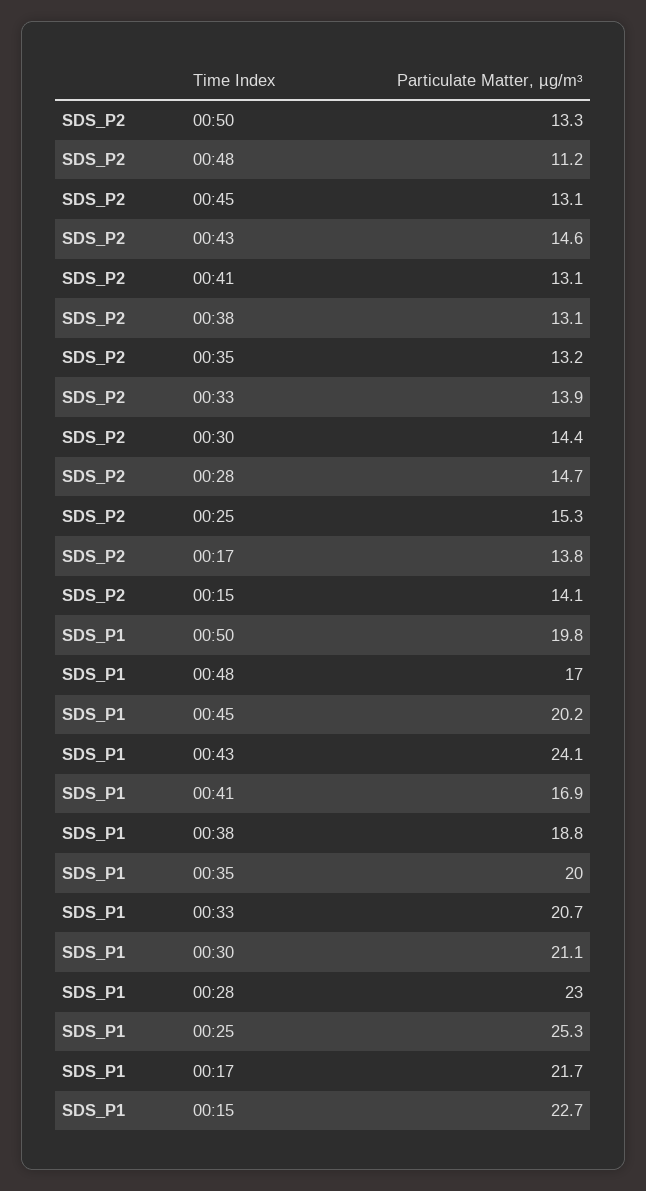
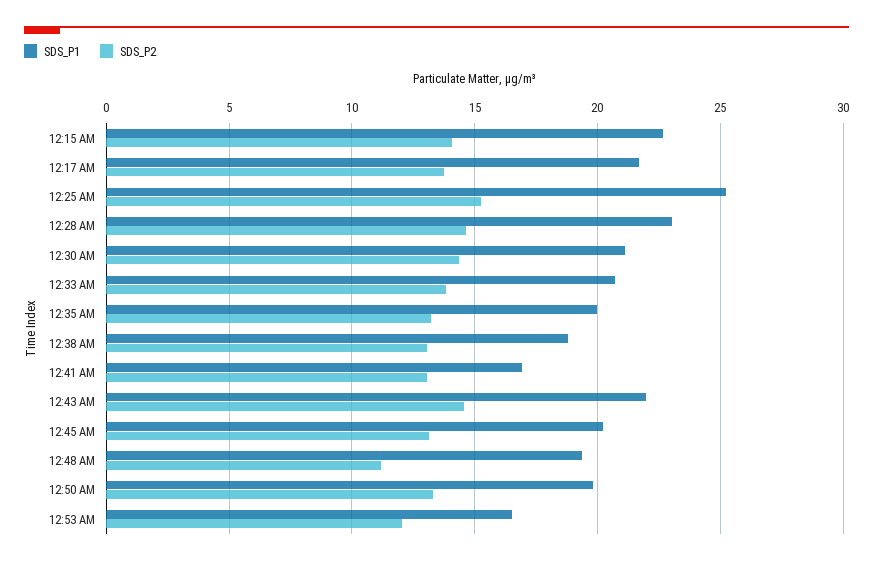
SDS_P1, 00:48: 17 -> 19.5
SDS_P1, 00:43: 24.1 -> 22
SDS_P1, 12:53 AM: none -> 16.5
SDS_P2, 12:53 AM: none -> 12

